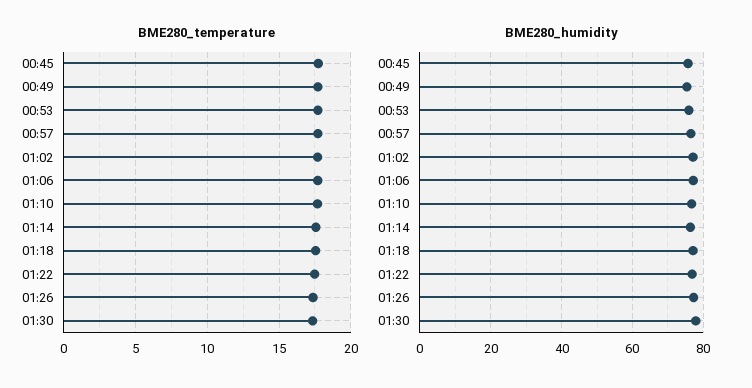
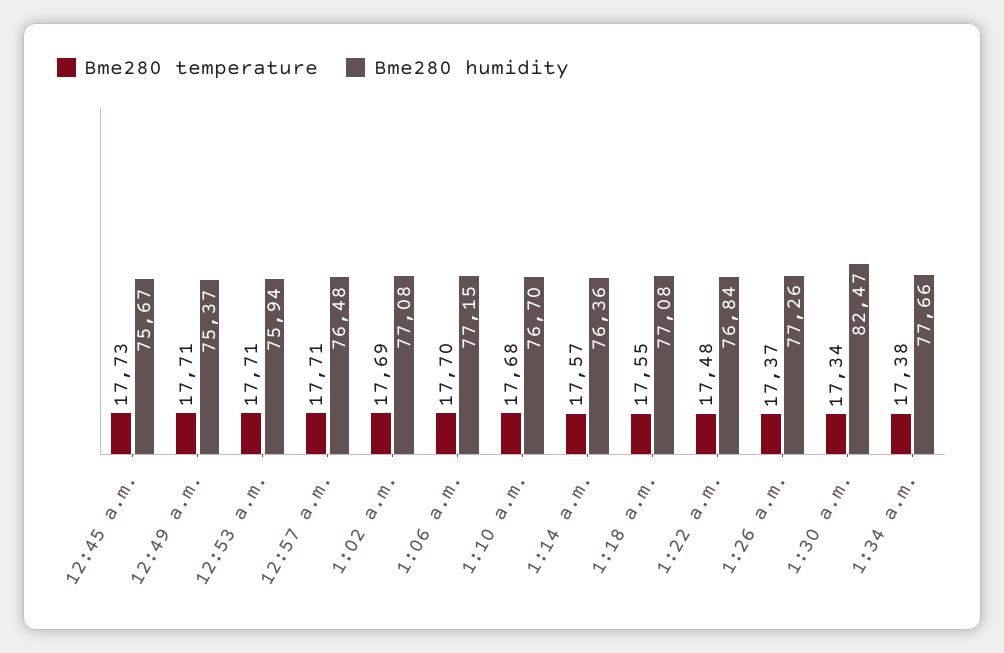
BME280_humidity, 01:30: 78 -> 82.47
BME280_temperature, 1:34 a.m.: none -> 17.38
BME280_humidity, 1:34 a.m.: none -> 77.66

